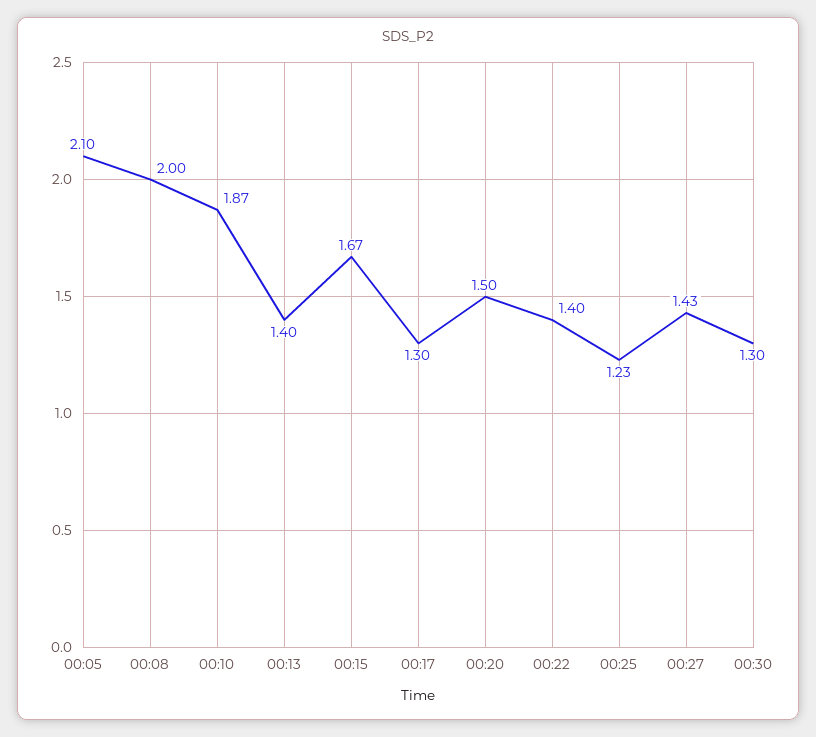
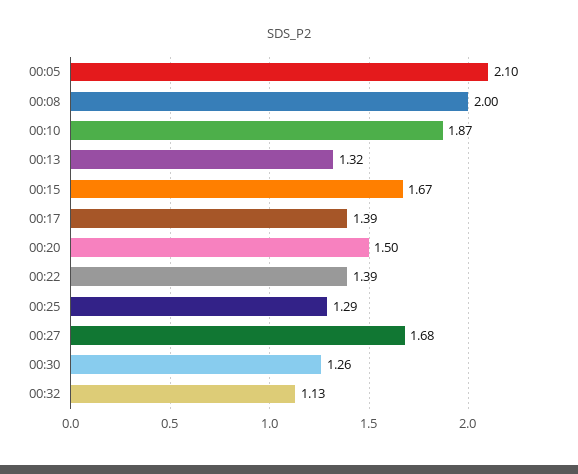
00:13: 1.4 -> 1.32
00:17: 1.3 -> 1.39
00:22: 1.4 -> 1.39
00:25: 1.23 -> 1.29
00:27: 1.43 -> 1.68
00:30: 1.3 -> 1.26
00:32: none -> 1.13

